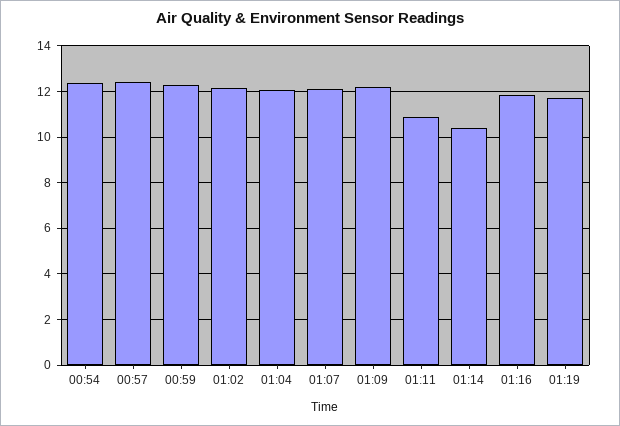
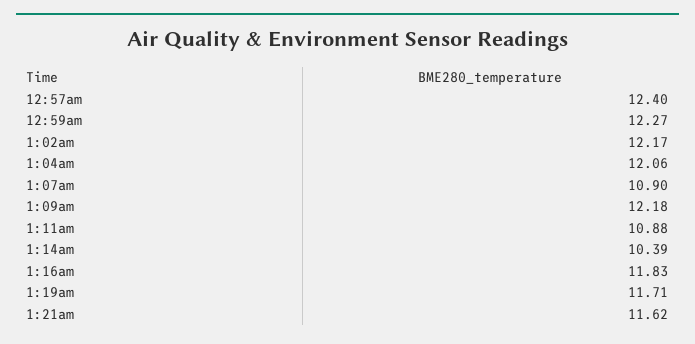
00:54: 12.5 -> none
01:07: 12 -> 10.9
1:21am: none -> 11.62

